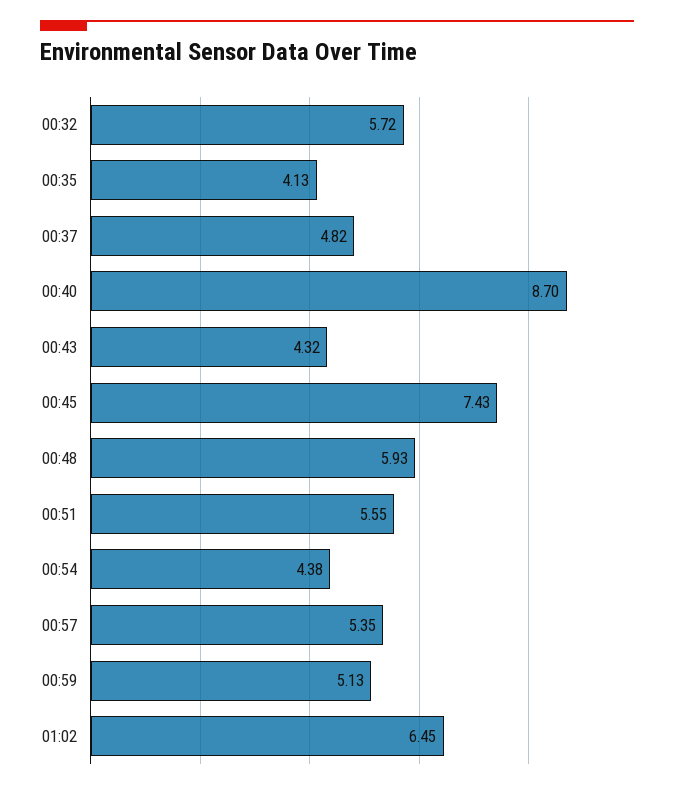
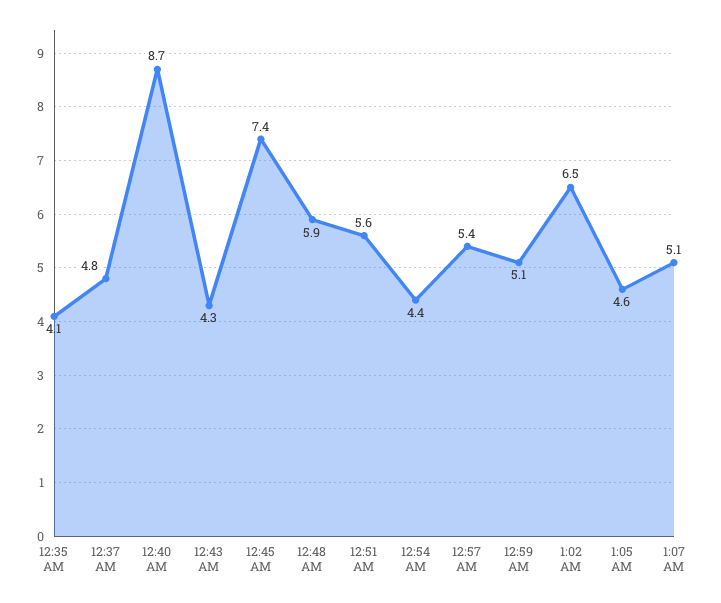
00:32: 5.72 -> none
1:05 AM: none -> 4.6
1:07 AM: none -> 5.1

